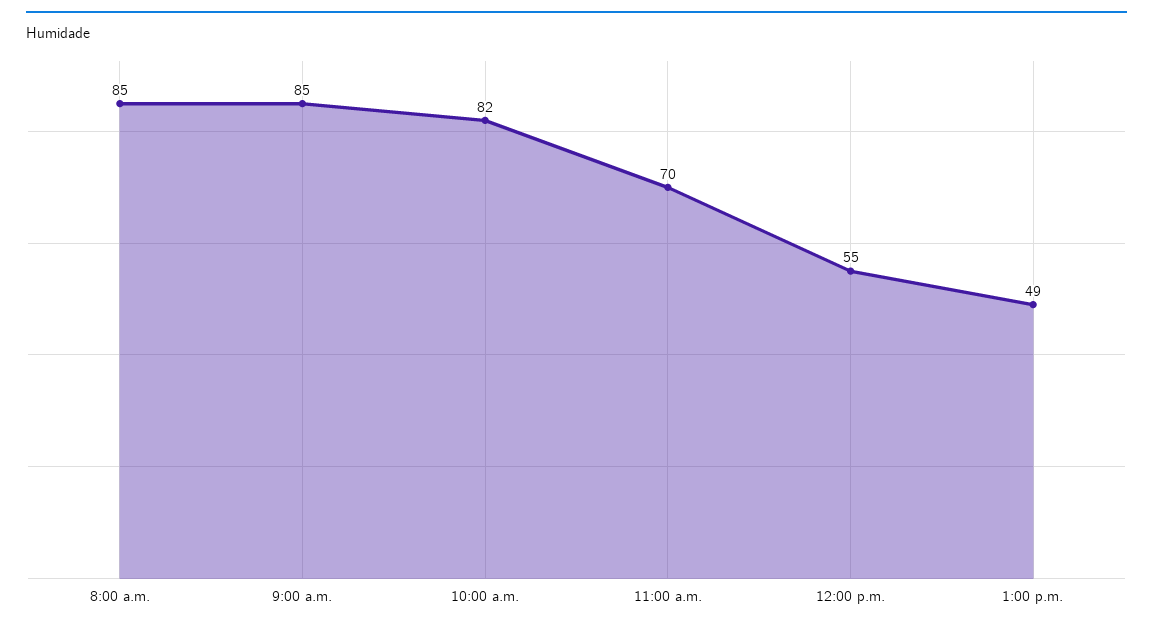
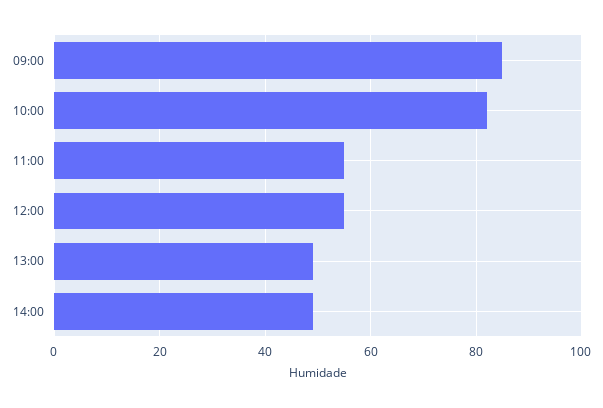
8:00 a.m.: 85 -> none
11:00 a.m.: 70 -> 55
14:00: none -> 50

